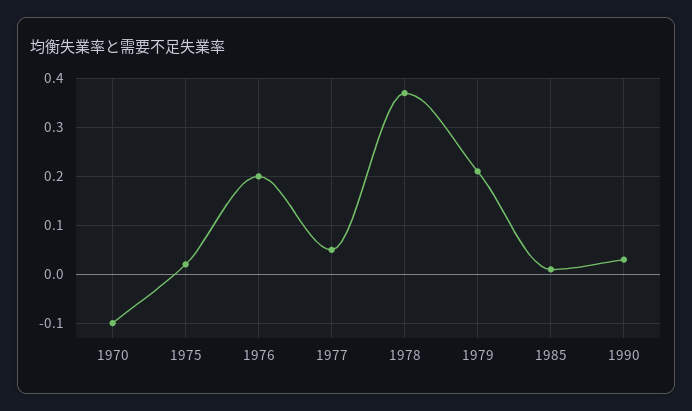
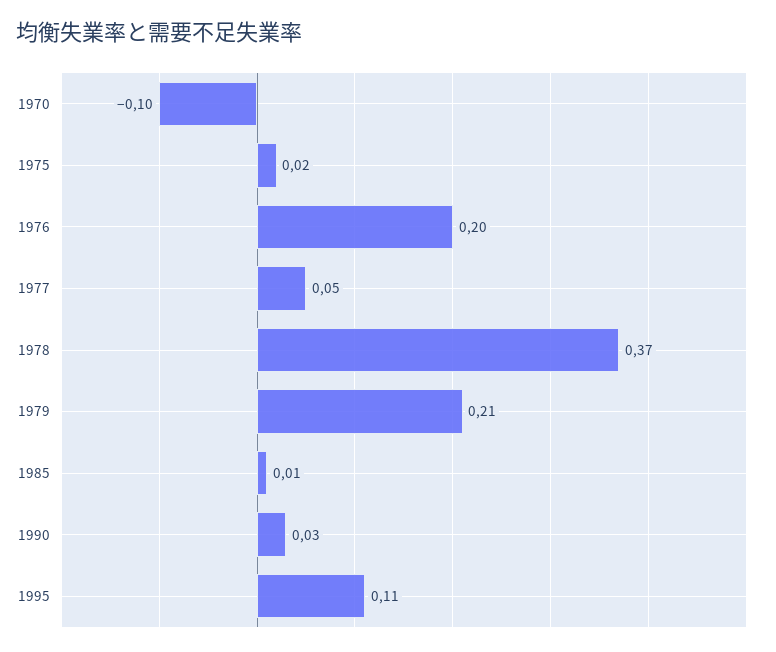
1995: none -> 0.11

